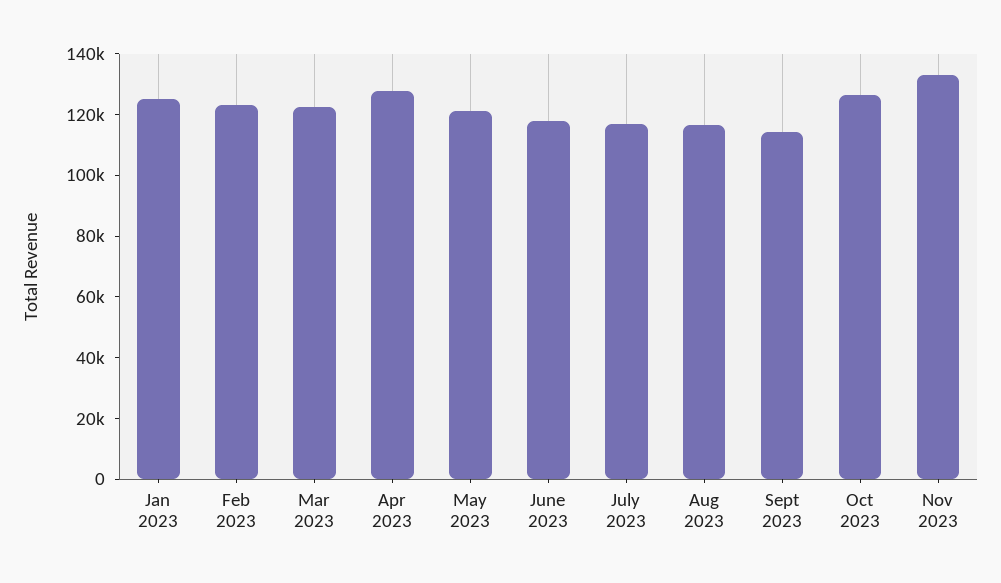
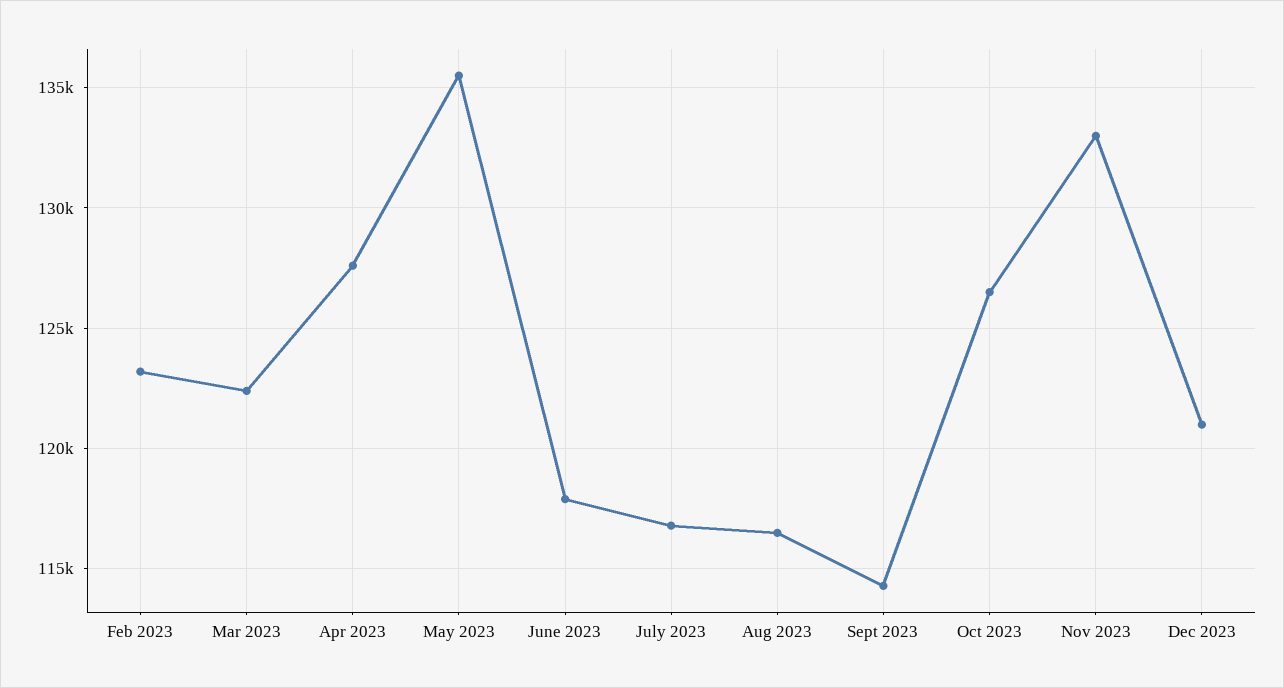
Jan 2023: 125000 -> none
May 2023: 120000 -> 135500
Dec 2023: none -> 121000

